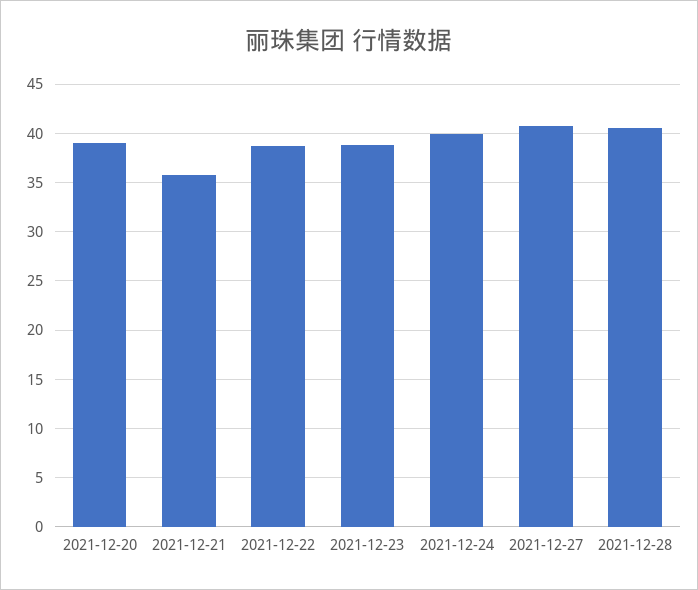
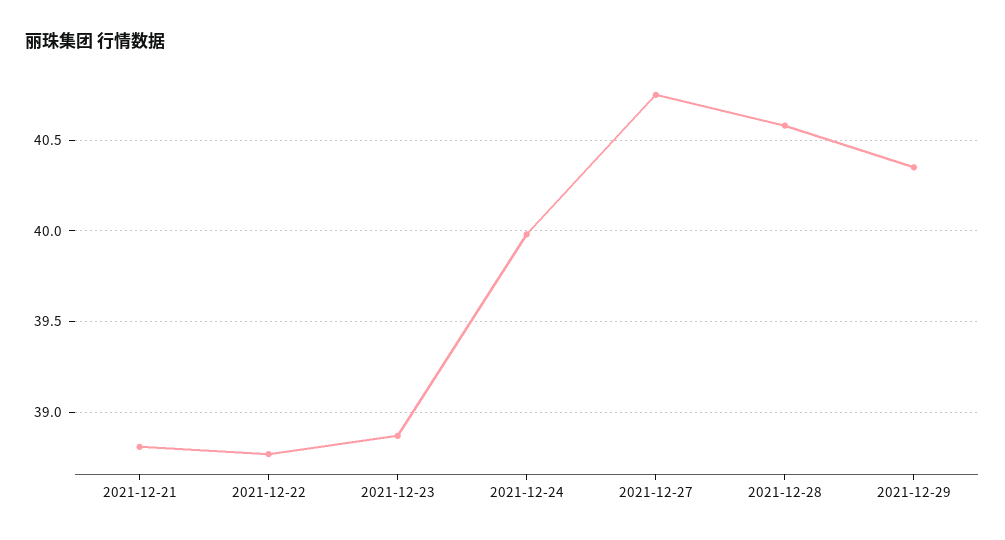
2021-12-20: 39 -> none
2021-12-21: 36 -> 38.8
2021-12-29: none -> 40.35

